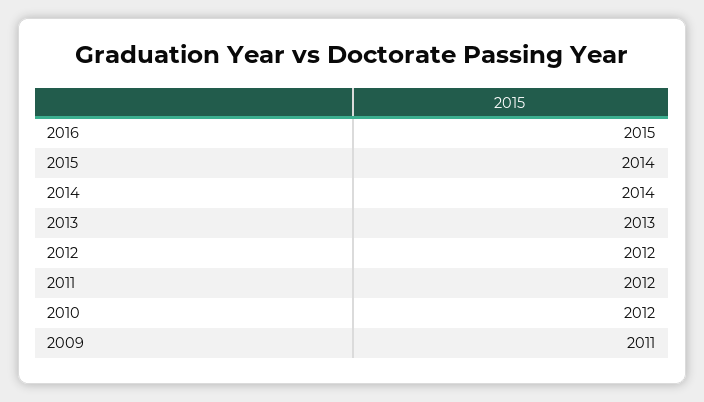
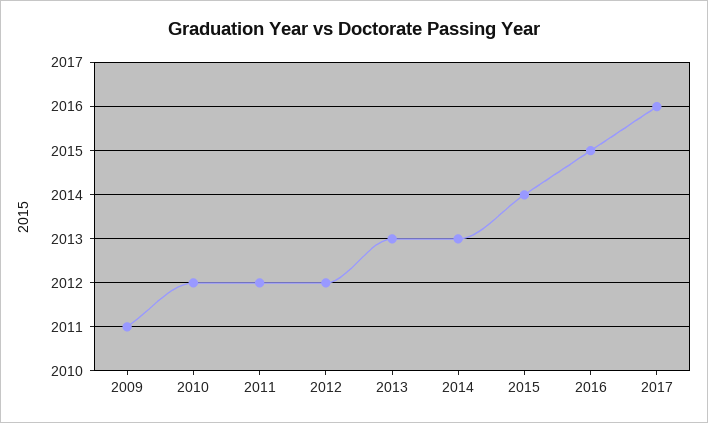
2014: 2014 -> 2013
2017: none -> 2016

